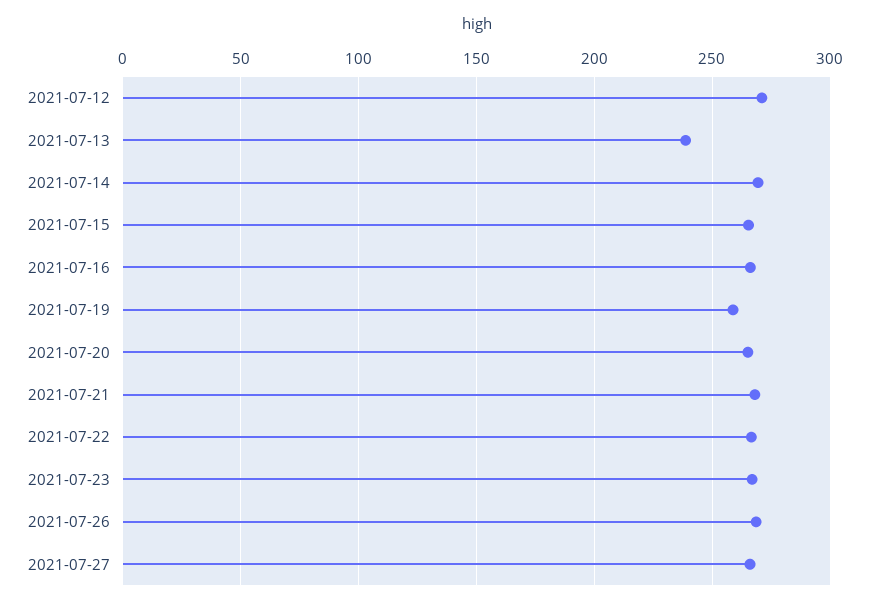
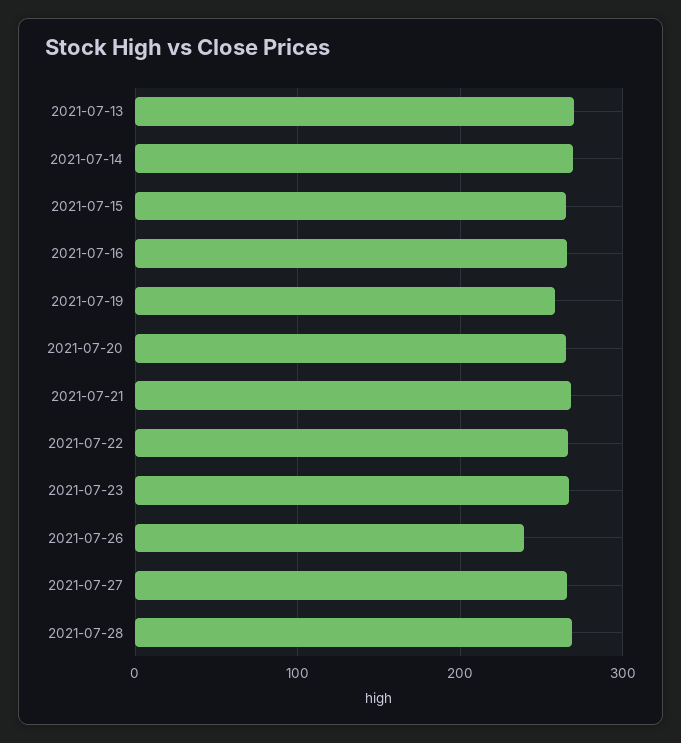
2021-07-12: 270 -> none
2021-07-13: 240 -> 270
2021-07-26: 270 -> 240
2021-07-28: none -> 270

